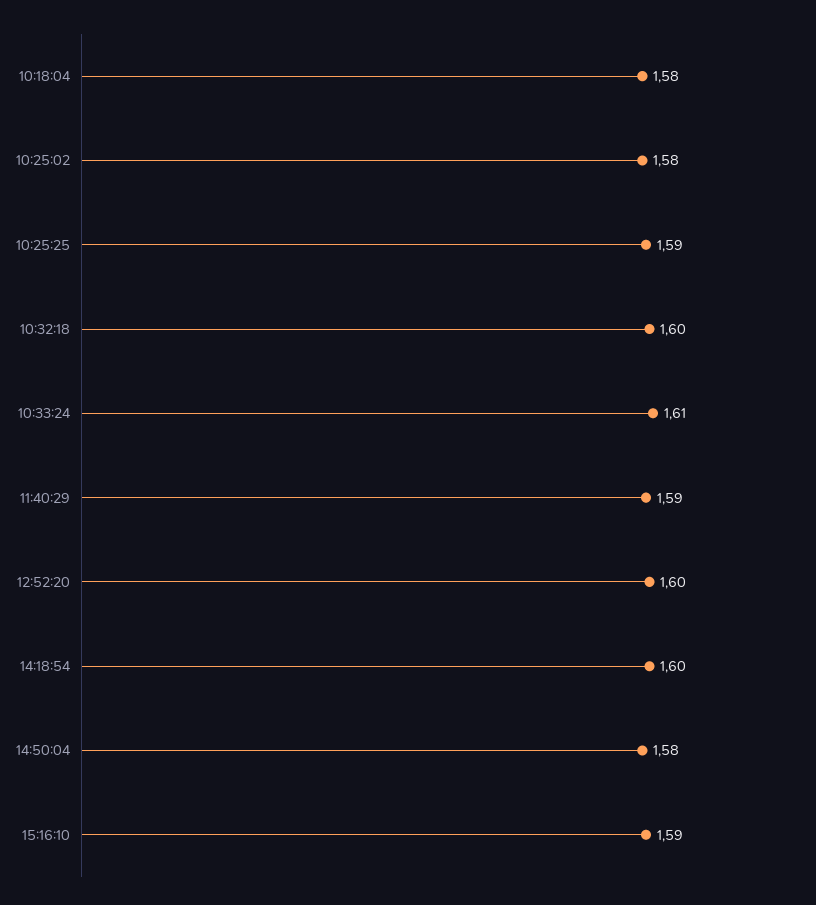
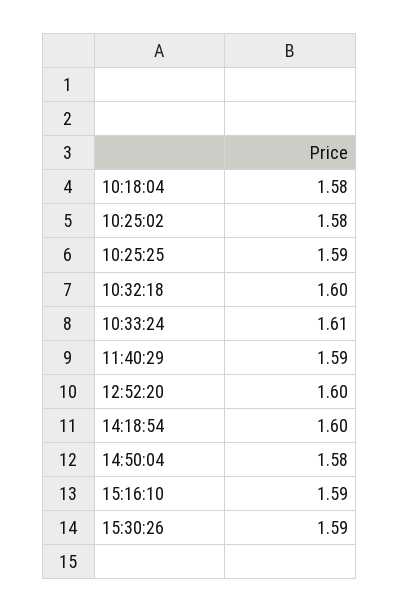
15:30:26: none -> 1.59

